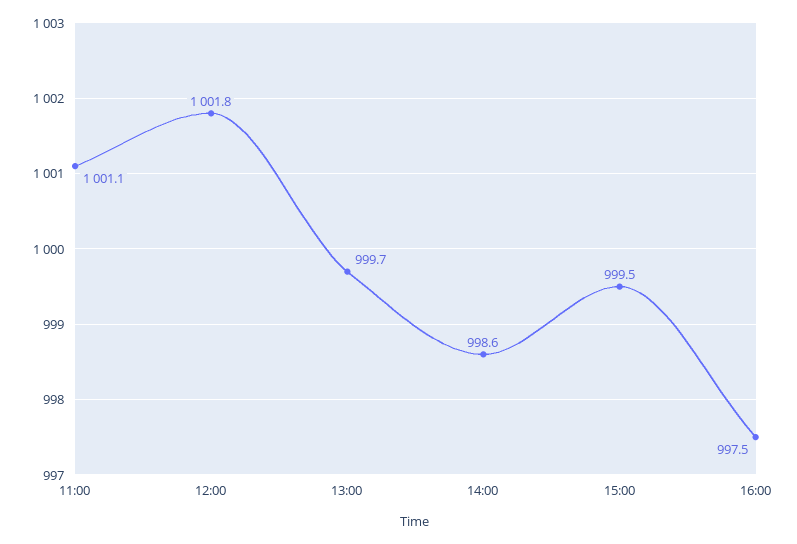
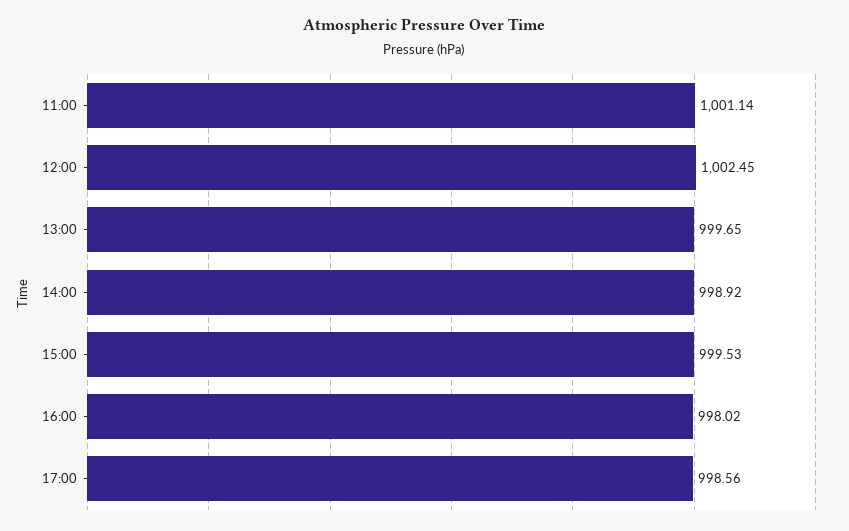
12:00: 1001.8 -> 1002.45
14:00: 998.6 -> 998.92
16:00: 997.5 -> 998.02
17:00: none -> 998.56

